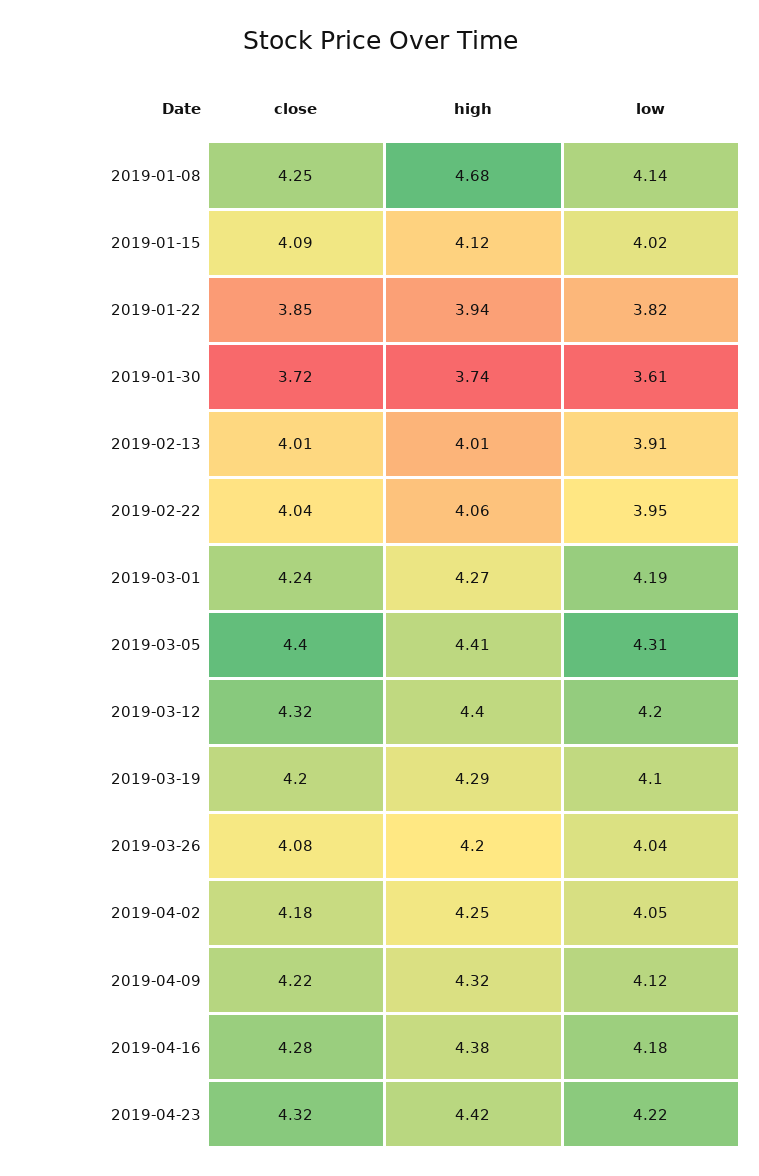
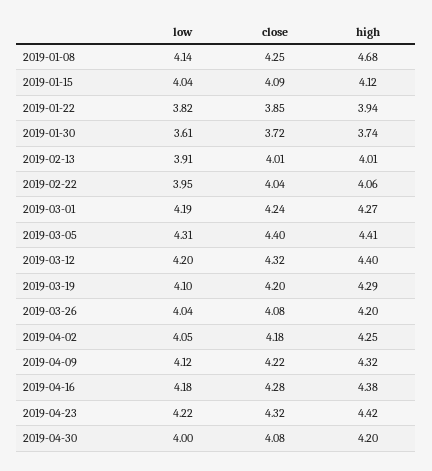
low, 2019-01-15: 4.02 -> 4.04
low, 2019-04-30: none -> 4
close, 2019-04-30: none -> 4.08
high, 2019-04-30: none -> 4.2

